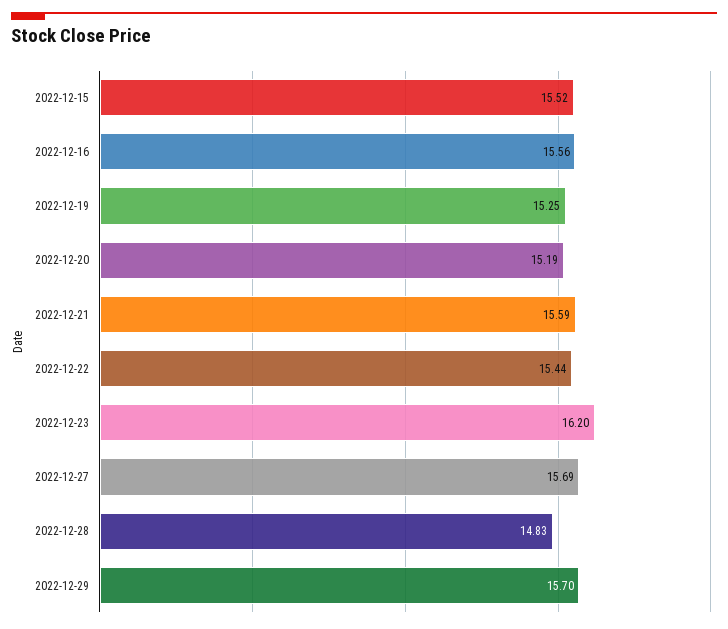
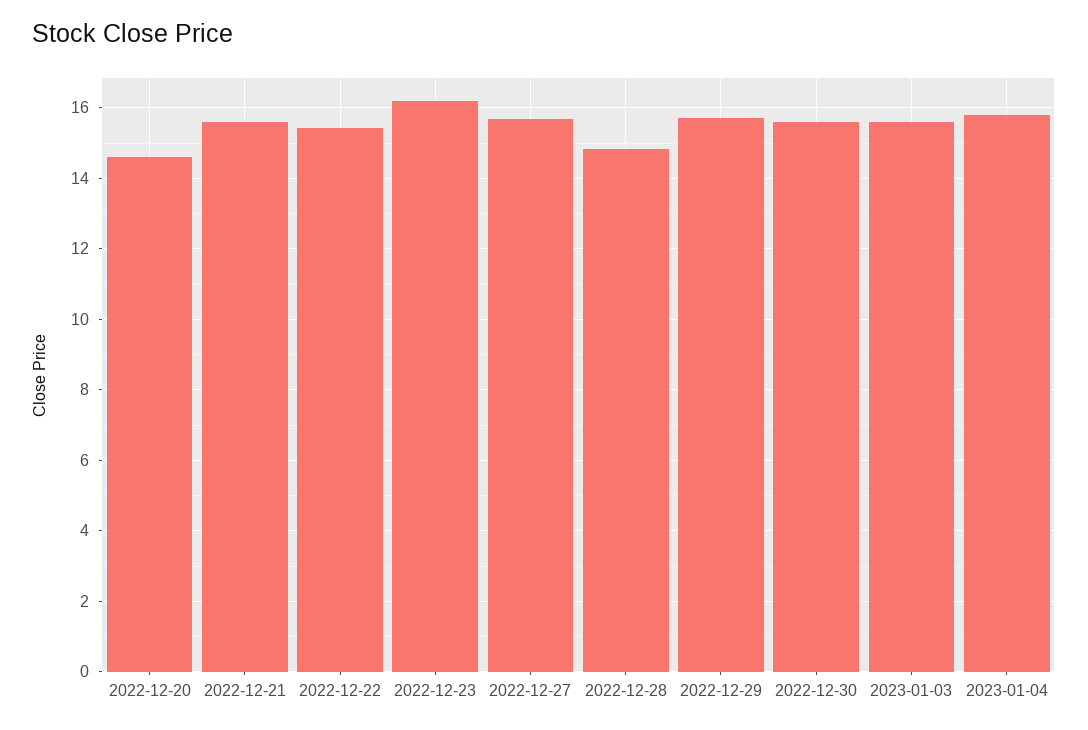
2022-12-15: 15.52 -> none
2022-12-16: 15.56 -> none
2022-12-19: 15.25 -> none
2022-12-20: 15.19 -> 14.6
2022-12-30: none -> 15.6
2023-01-03: none -> 15.6
2023-01-04: none -> 15.8

